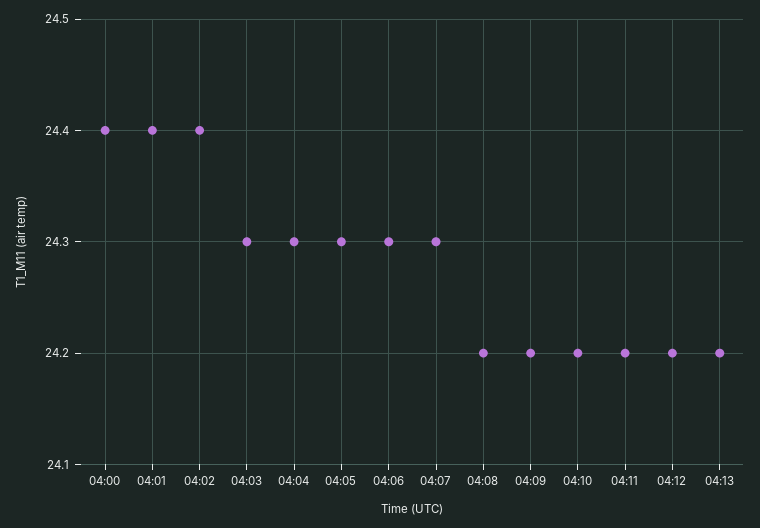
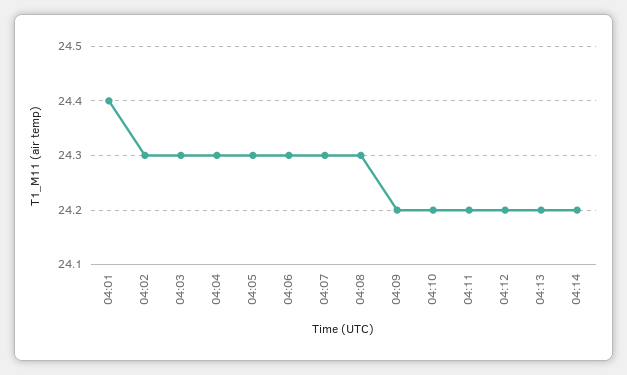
04:00: 24.4 -> none
04:02: 24.4 -> 24.3
04:08: 24.2 -> 24.3
04:14: none -> 24.2

